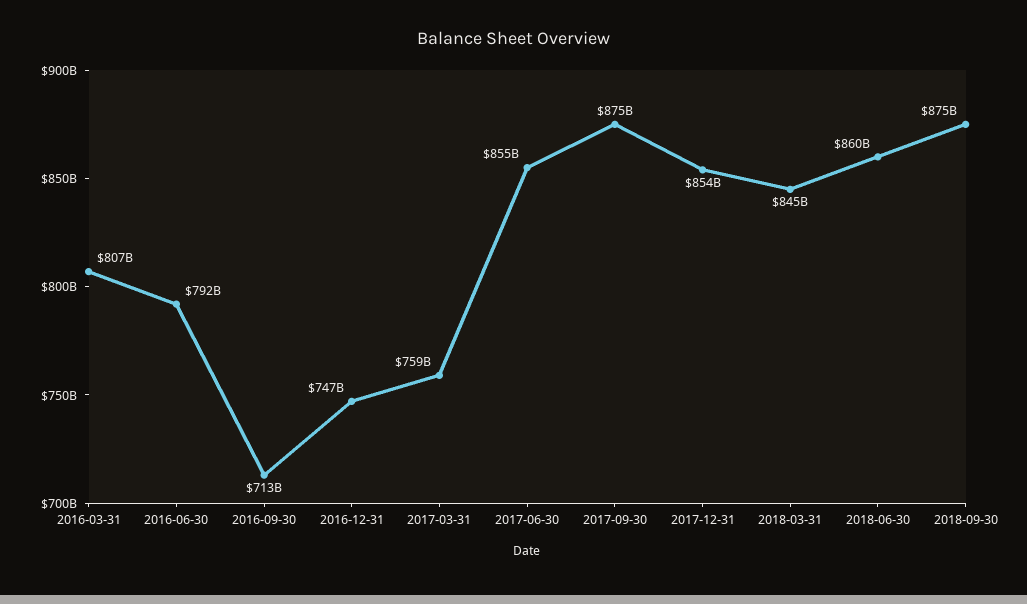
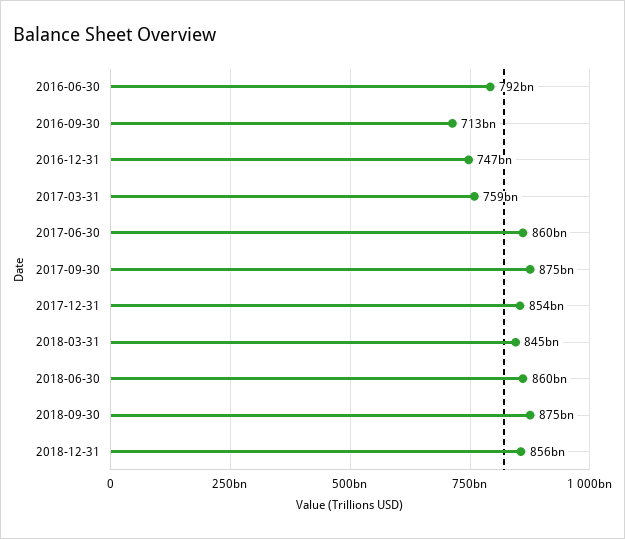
2016-03-31: 807000000000 -> none
2017-06-30: 855000000000 -> 860000000000
2018-12-31: none -> 856000000000

